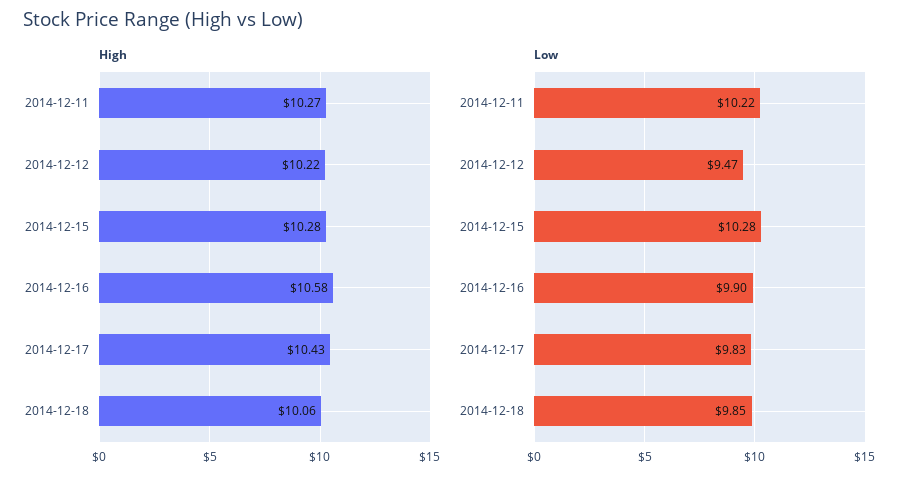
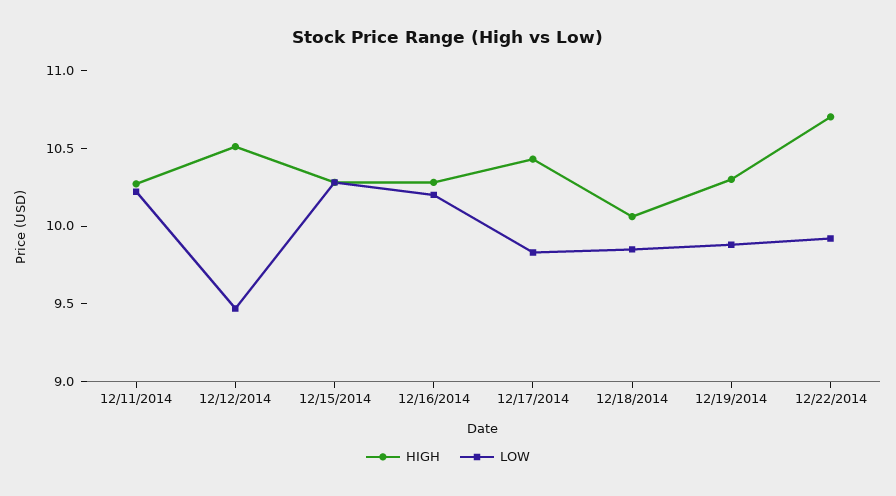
High, 2014-12-12: 10.22 -> 10.5
High, 2014-12-16: 10.58 -> 10.3
Low, 2014-12-16: 9.9 -> 10.2
High, 12/19/2014: none -> 10.3
Low, 12/19/2014: none -> 9.9
High, 12/22/2014: none -> 10.7
Low, 12/22/2014: none -> 9.9

